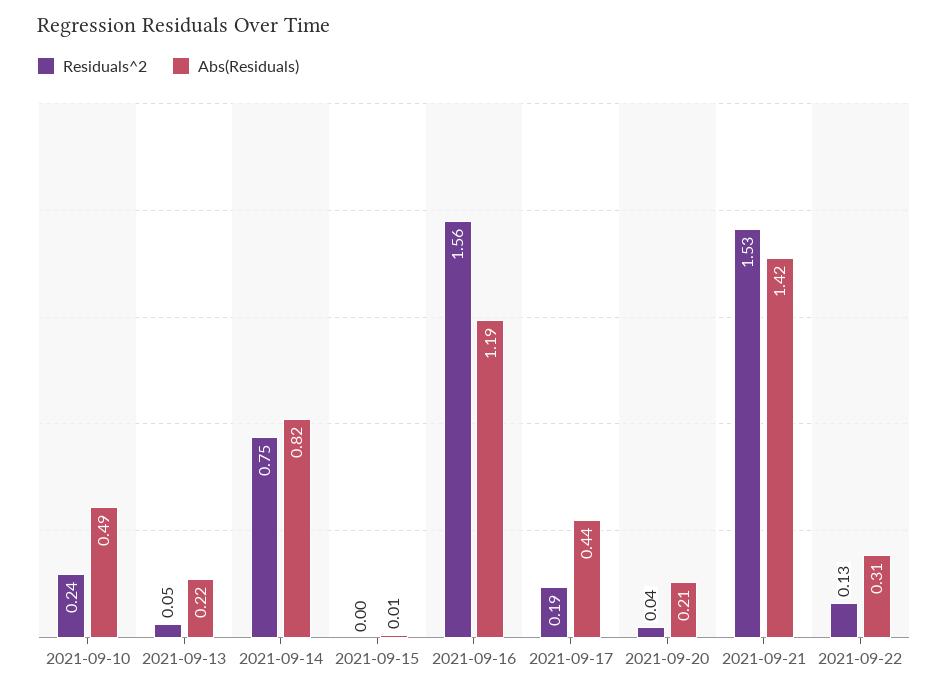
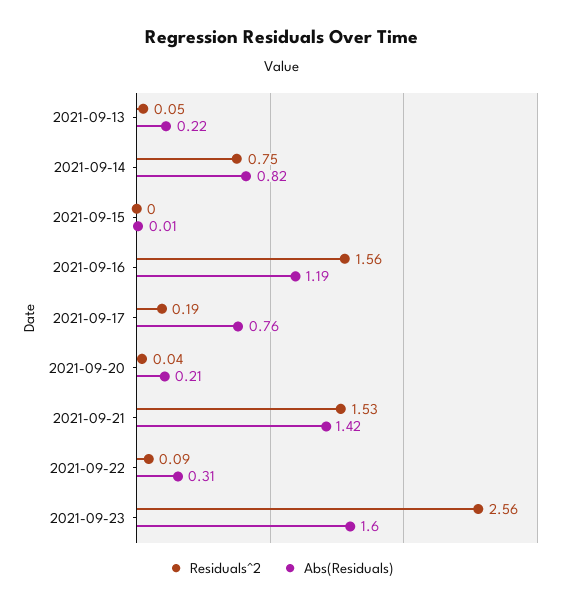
Residuals^2, 2021-09-10: 0.24 -> none
Abs(Residuals), 2021-09-10: 0.49 -> none
Abs(Residuals), 2021-09-17: 0.44 -> 0.76
Residuals^2, 2021-09-22: 0.13 -> 0.09
Residuals^2, 2021-09-23: none -> 2.56
Abs(Residuals), 2021-09-23: none -> 1.6

